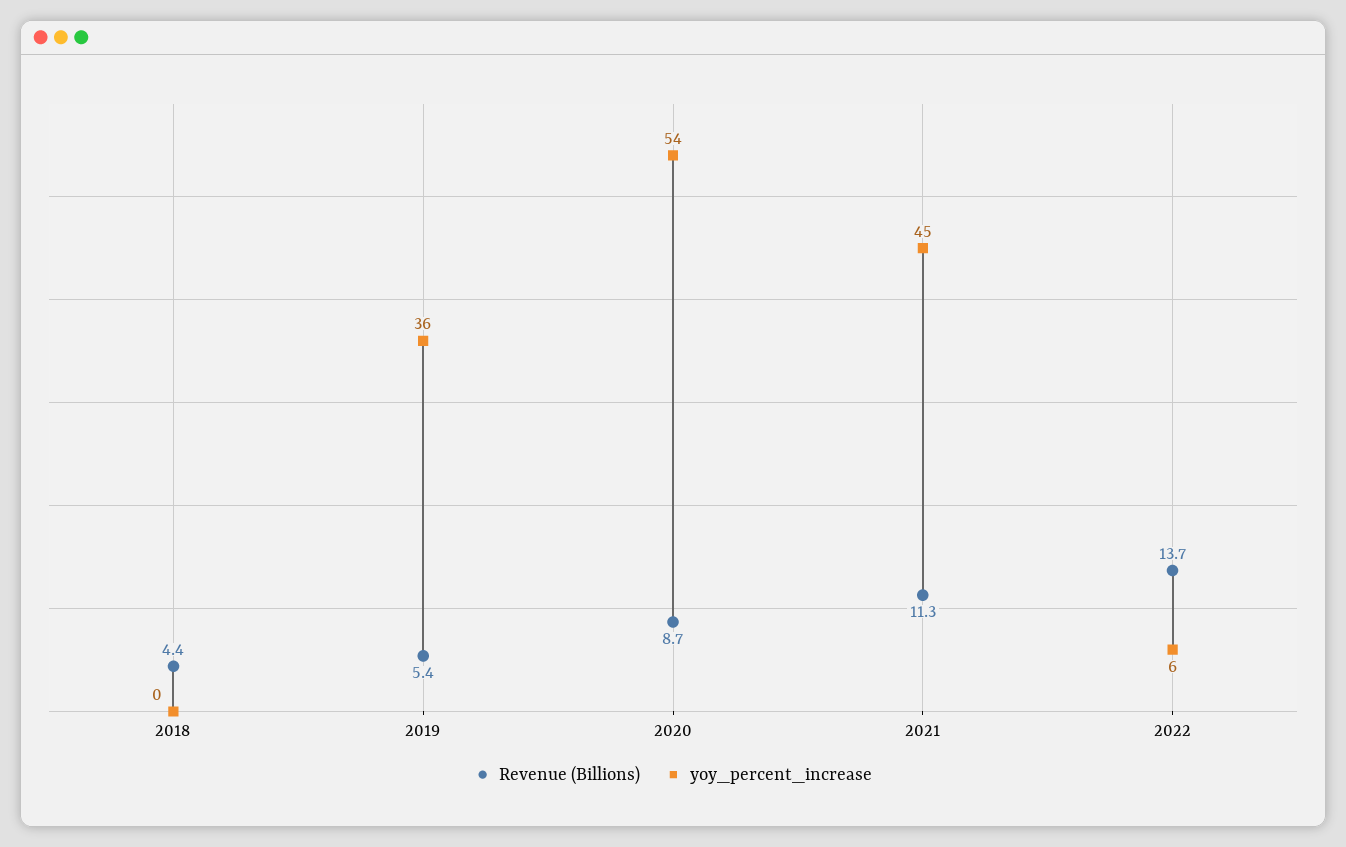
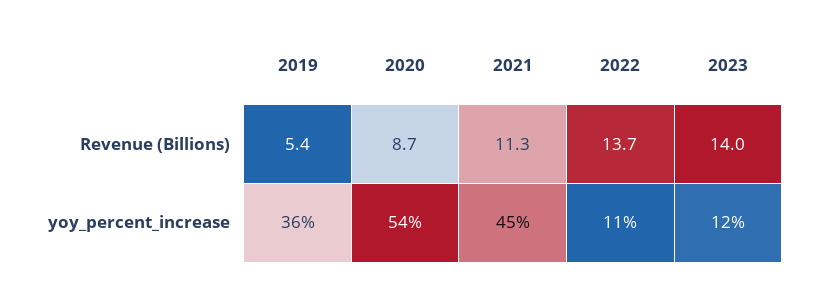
Revenue (Billions), 2018: 4.4 -> none
yoy_percent_increase, 2018: 0 -> none
yoy_percent_increase, 2022: 6 -> 11
Revenue (Billions), 2023: none -> 14
yoy_percent_increase, 2023: none -> 12

